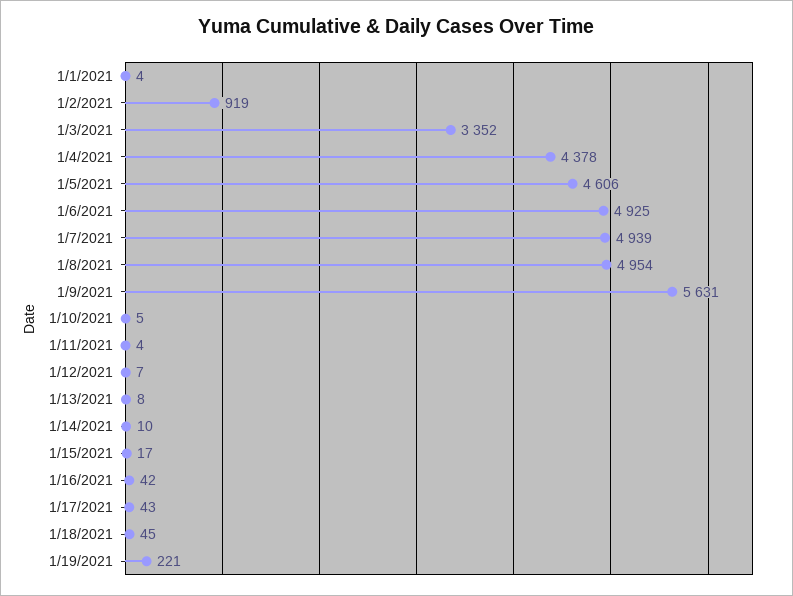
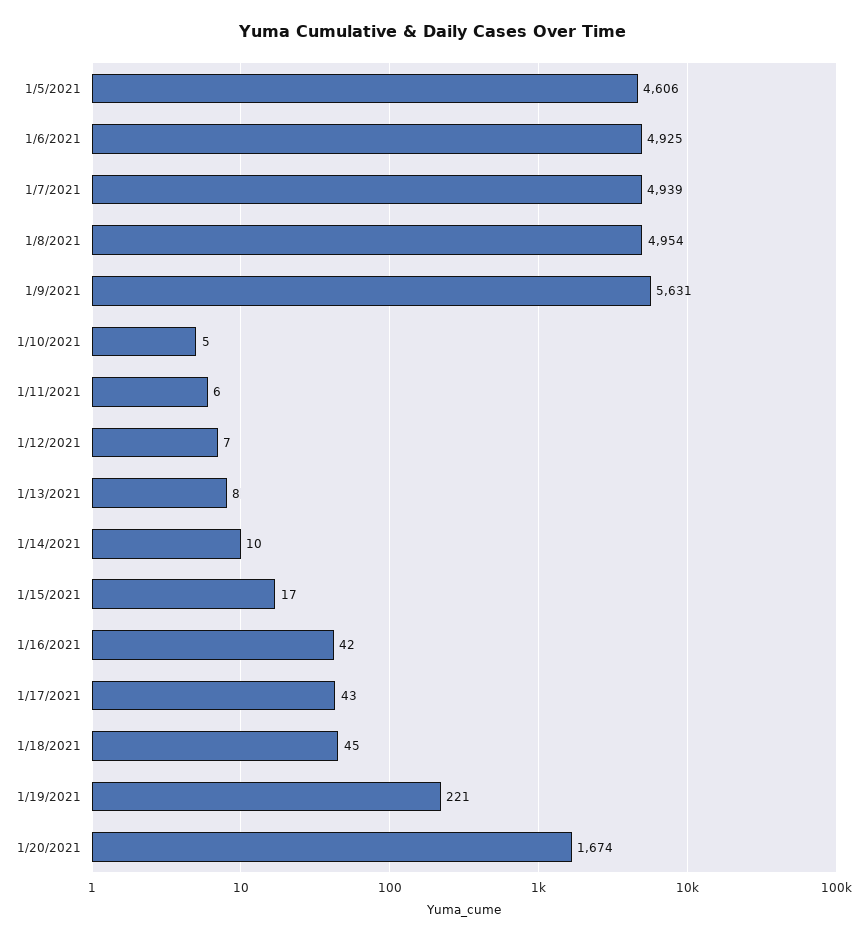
1/1/2021: 4 -> none
1/2/2021: 919 -> none
1/3/2021: 3352 -> none
1/4/2021: 4378 -> none
1/11/2021: 4 -> 6
1/20/2021: none -> 1674

